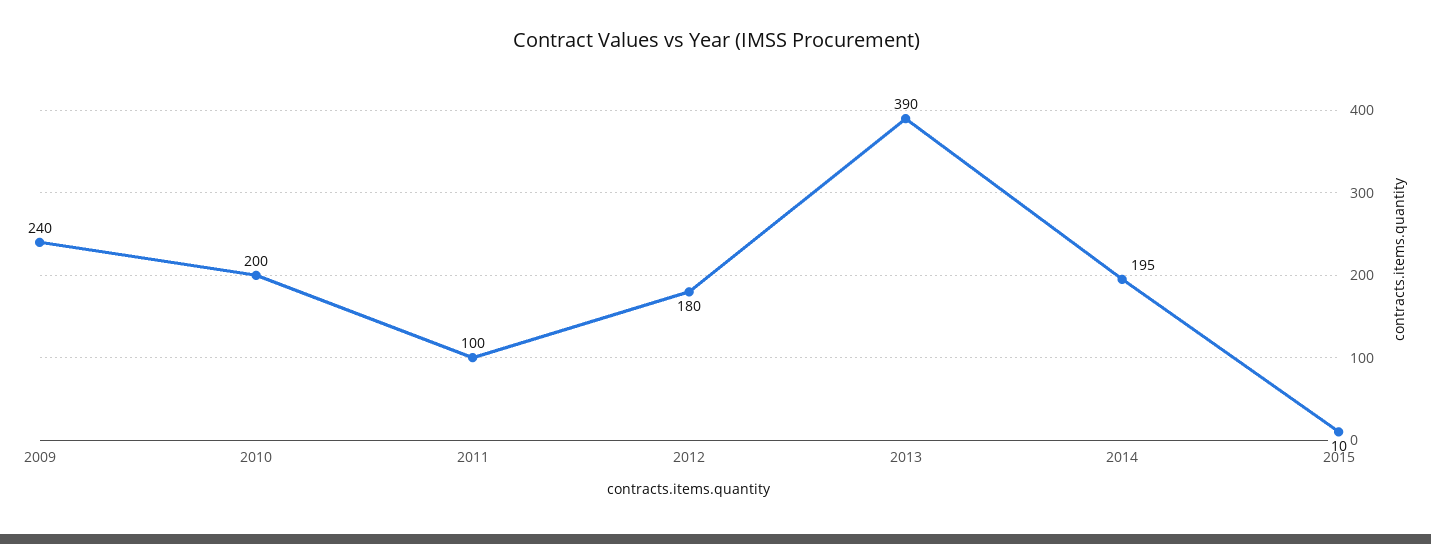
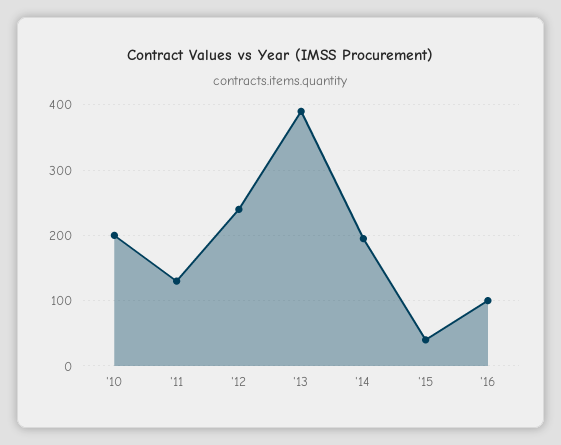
2009: 240 -> none
2011: 100 -> 130
2012: 180 -> 240
2015: 10 -> 40
'16: none -> 100

